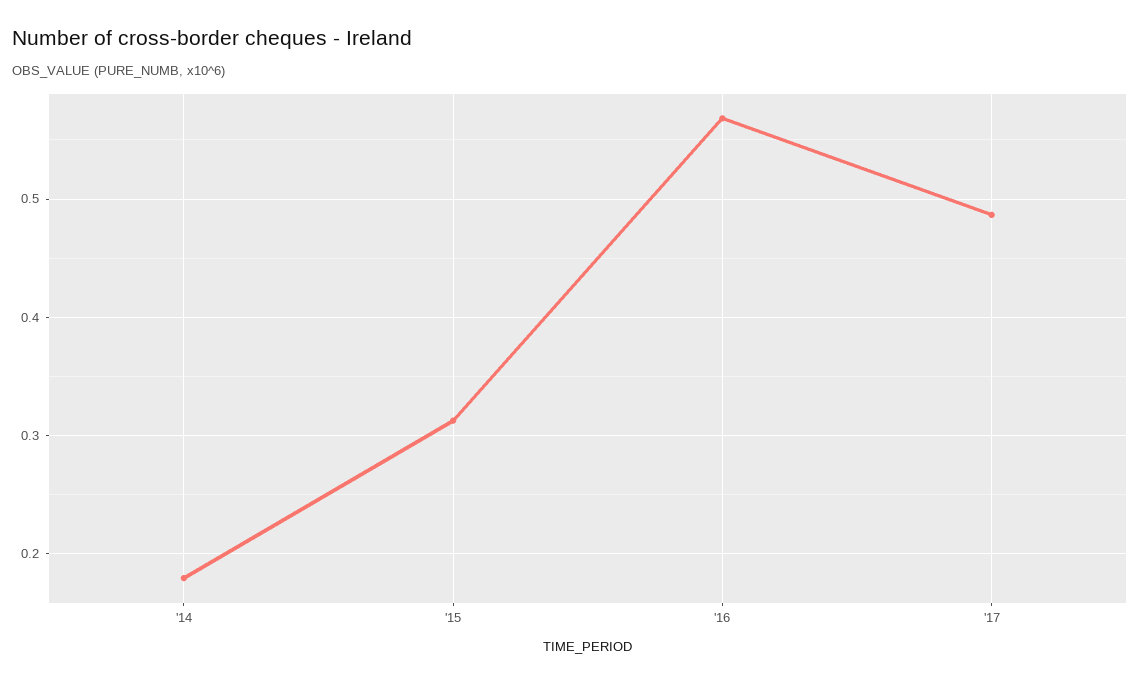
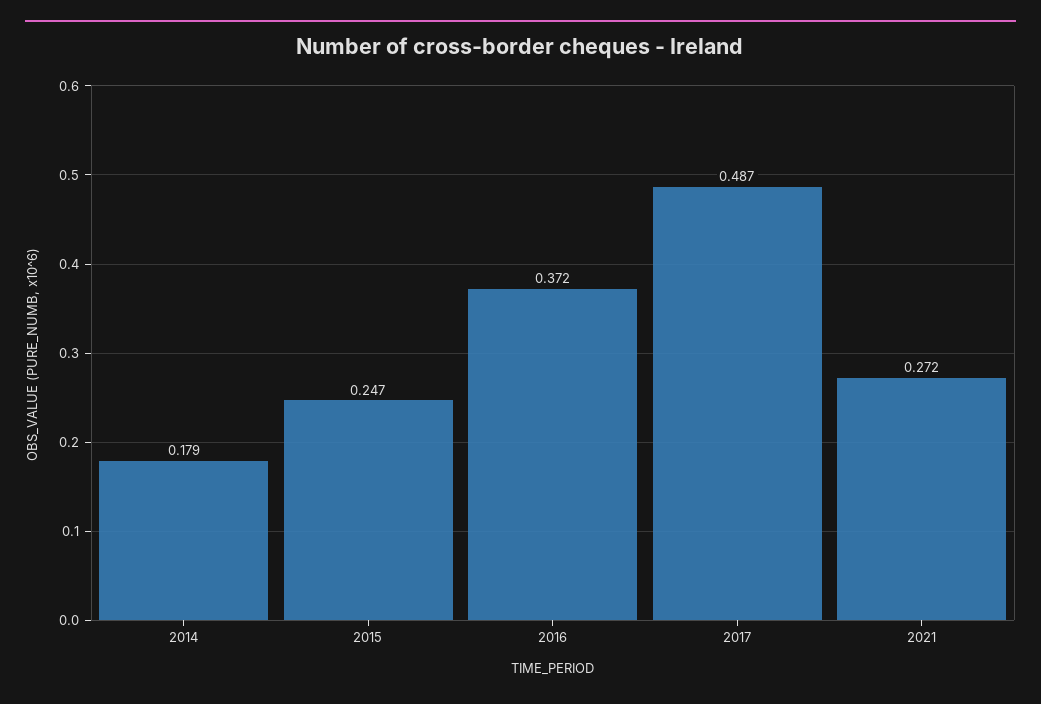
'15: 0.31 -> 0.247
'16: 0.57 -> 0.372
2021: none -> 0.272

